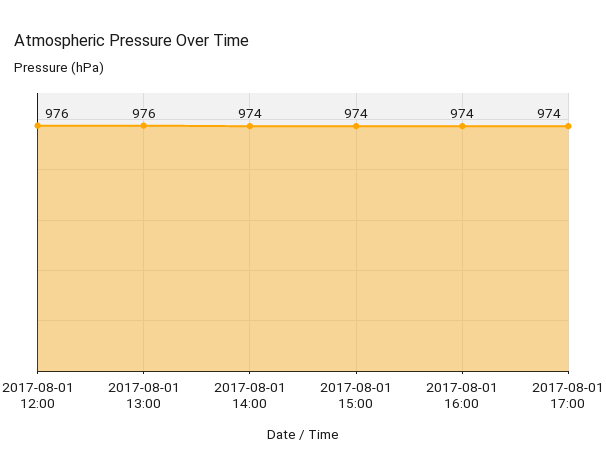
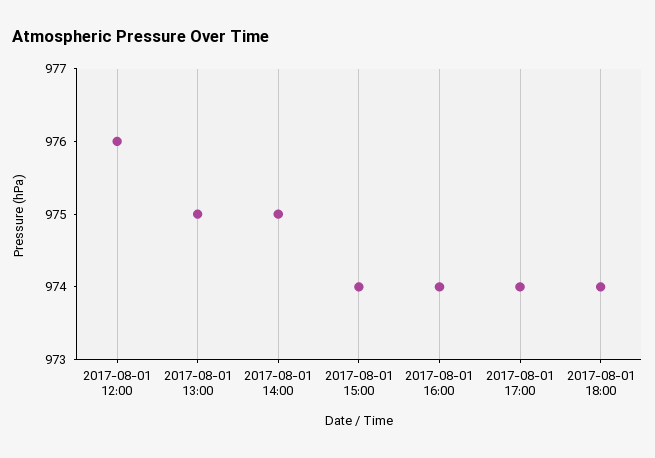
2017-08-01 13:00: 976 -> 975
2017-08-01 14:00: 974 -> 975
2017-08-01 18:00: none -> 974

